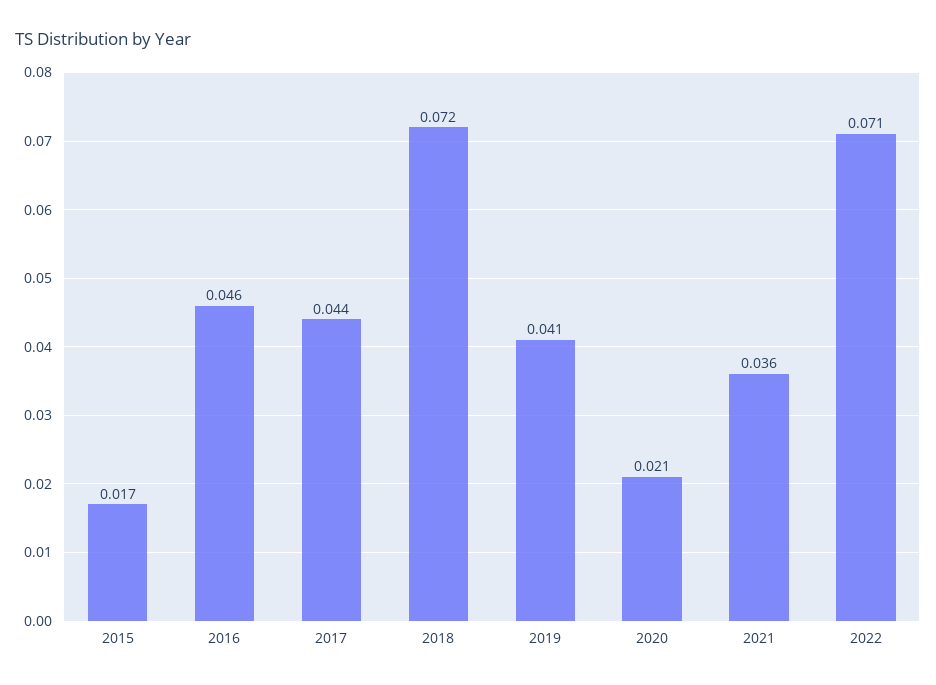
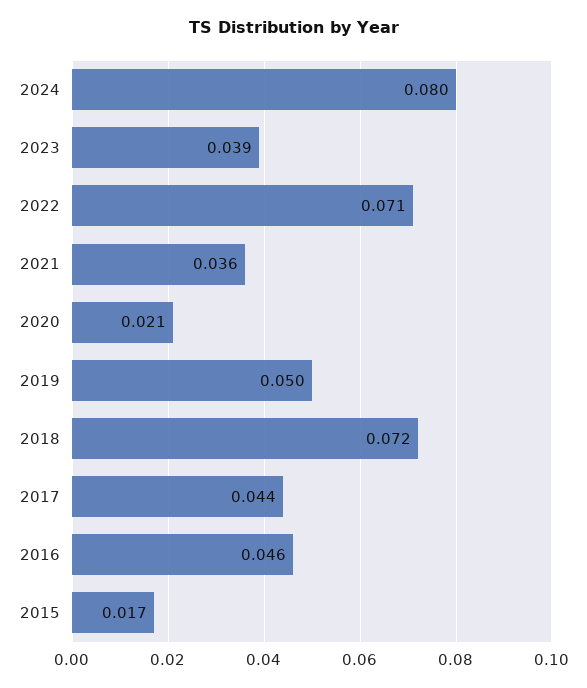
2019: 0.041 -> 0.05
2024: none -> 0.08
2023: none -> 0.039

